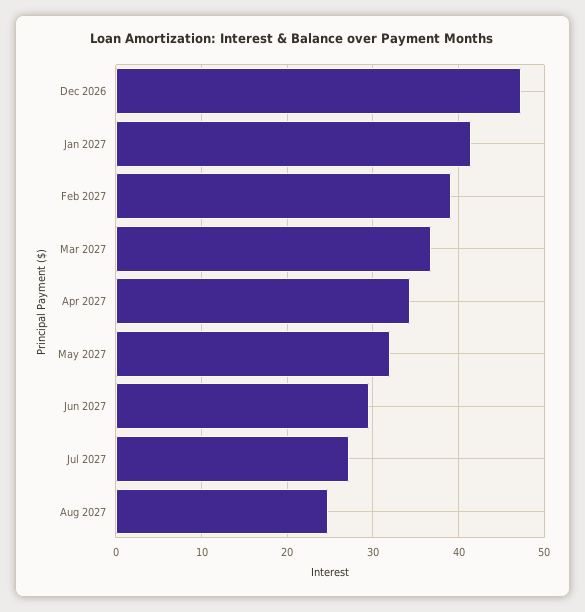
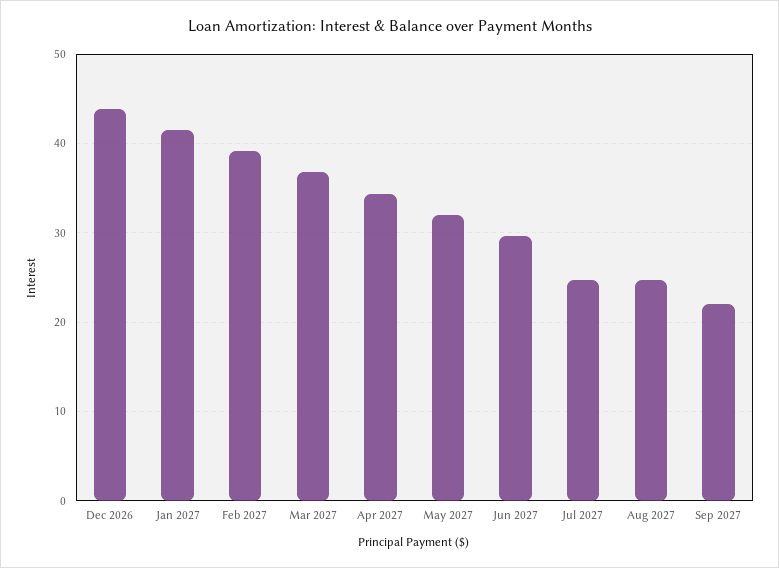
Dec 2026: 47 -> 44
Jul 2027: 27 -> 25
Sep 2027: none -> 22

